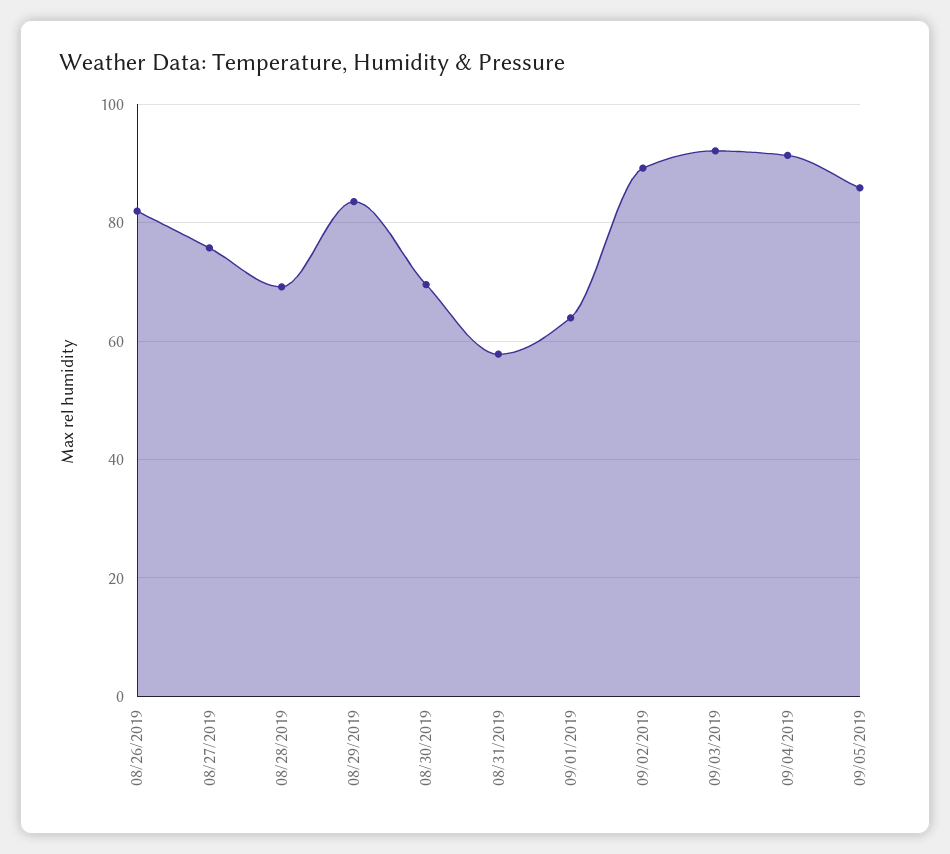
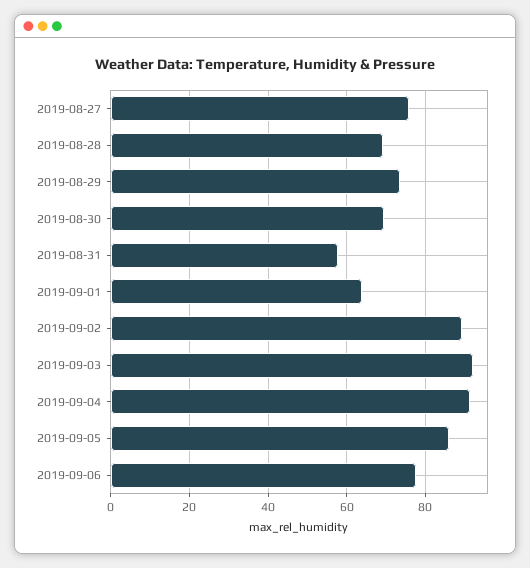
08/26/2019: 82 -> none
08/29/2019: 84 -> 74
2019-09-06: none -> 78

